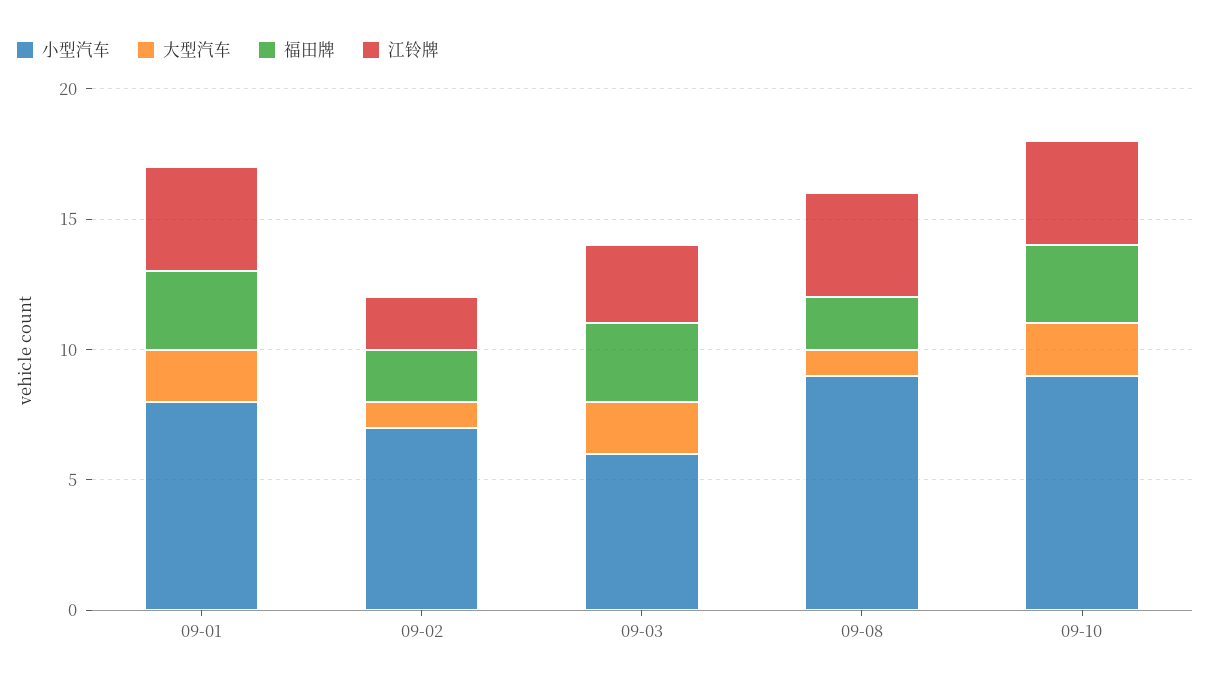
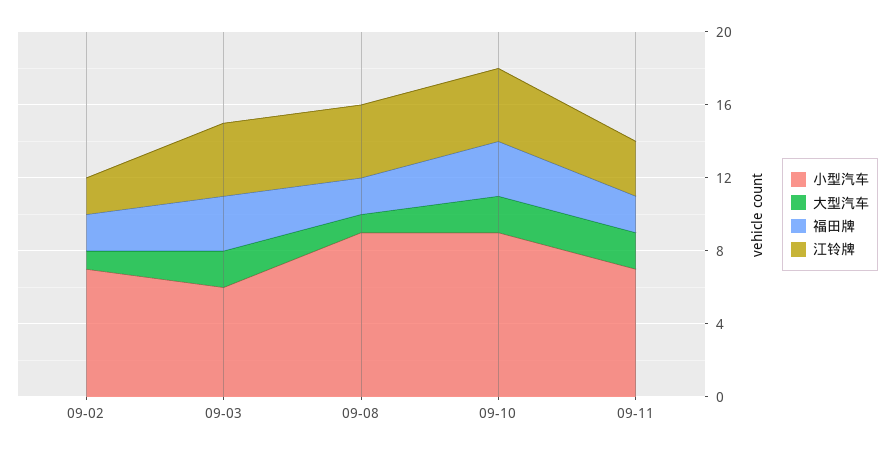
小型汽车, 09-01: 8 -> none
大型汽车, 09-01: 2 -> none
福田牌, 09-01: 3 -> none
江铃牌, 09-01: 4 -> none
江铃牌, 09-03: 3 -> 4
小型汽车, 09-11: none -> 7
大型汽车, 09-11: none -> 2
福田牌, 09-11: none -> 2
江铃牌, 09-11: none -> 3

